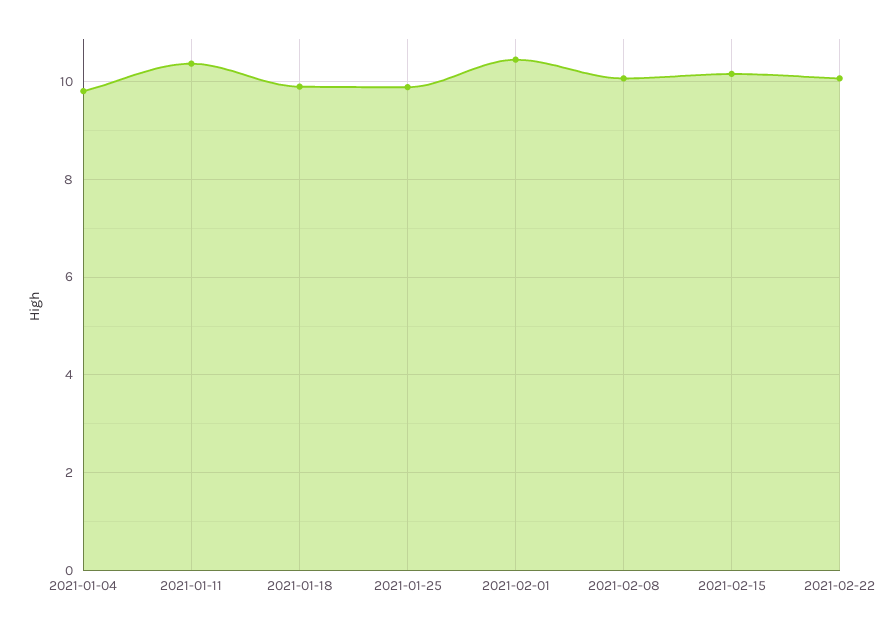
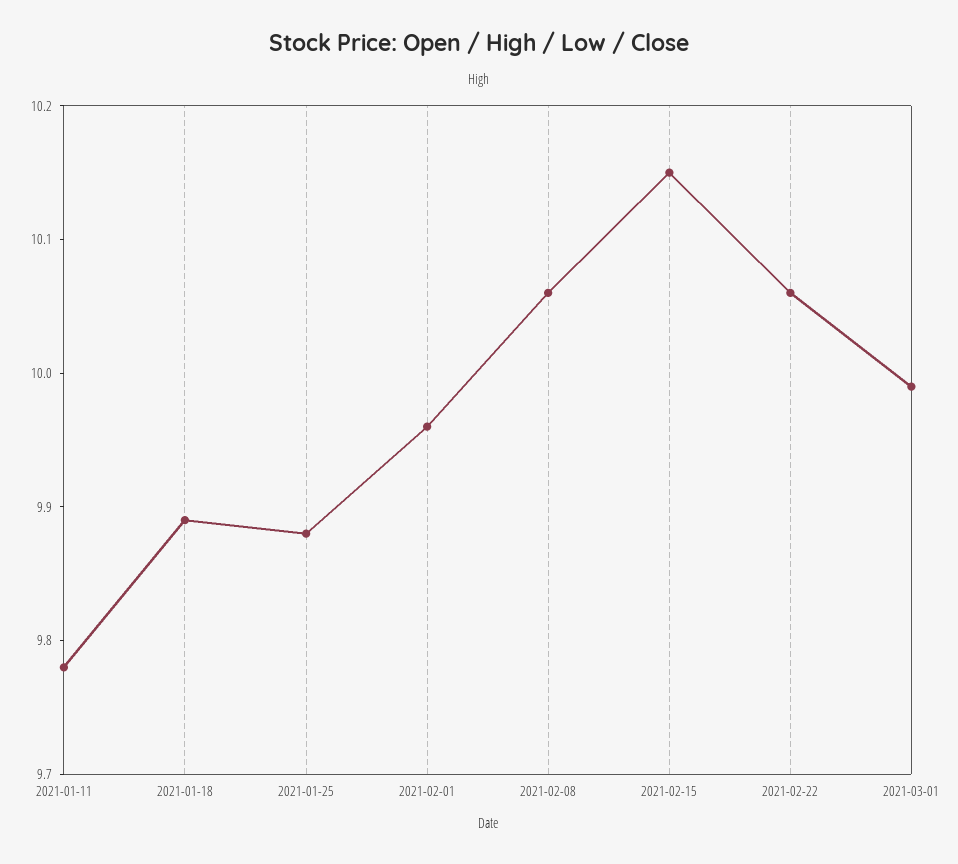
2021-01-04: 9.8 -> none
2021-01-11: 10.4 -> 9.78
2021-02-01: 10.4 -> 9.96
2021-03-01: none -> 9.99

